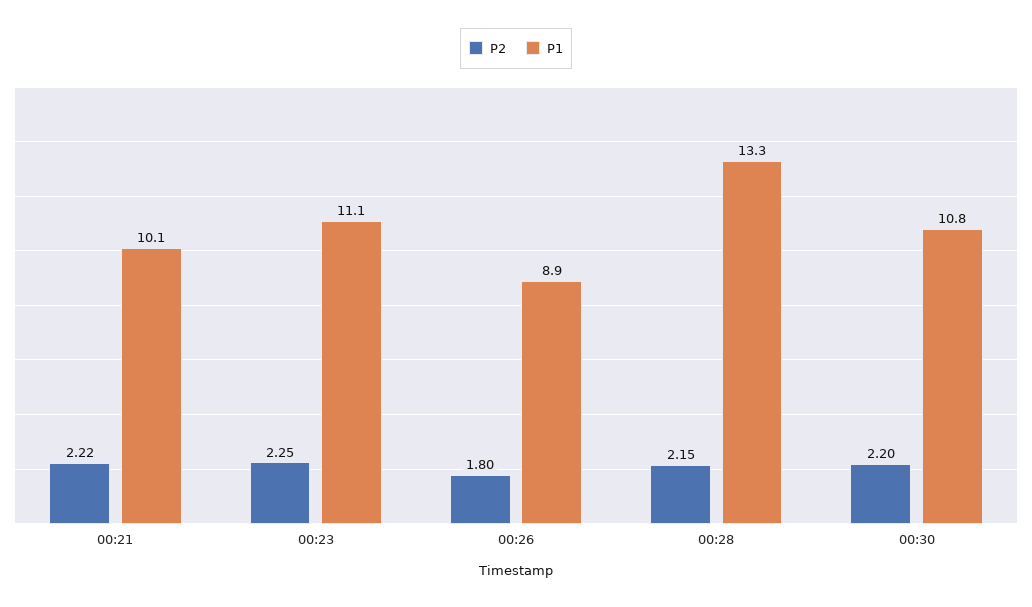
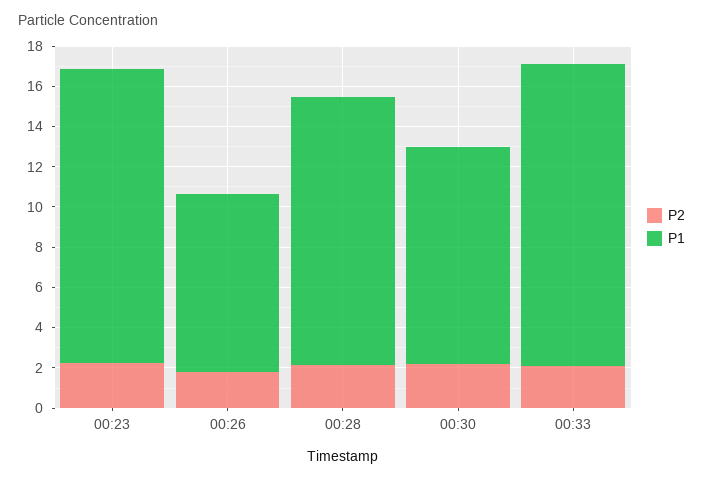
P2, 00:21: 2.22 -> none
P1, 00:21: 10.1 -> none
P1, 00:23: 11.1 -> 14.5
P2, 00:33: none -> 2
P1, 00:33: none -> 15

